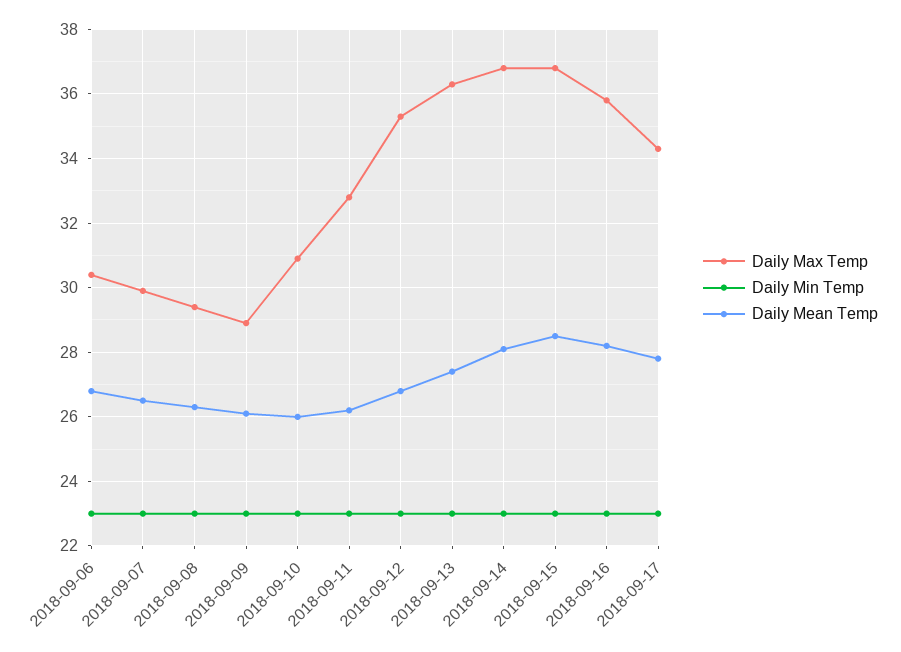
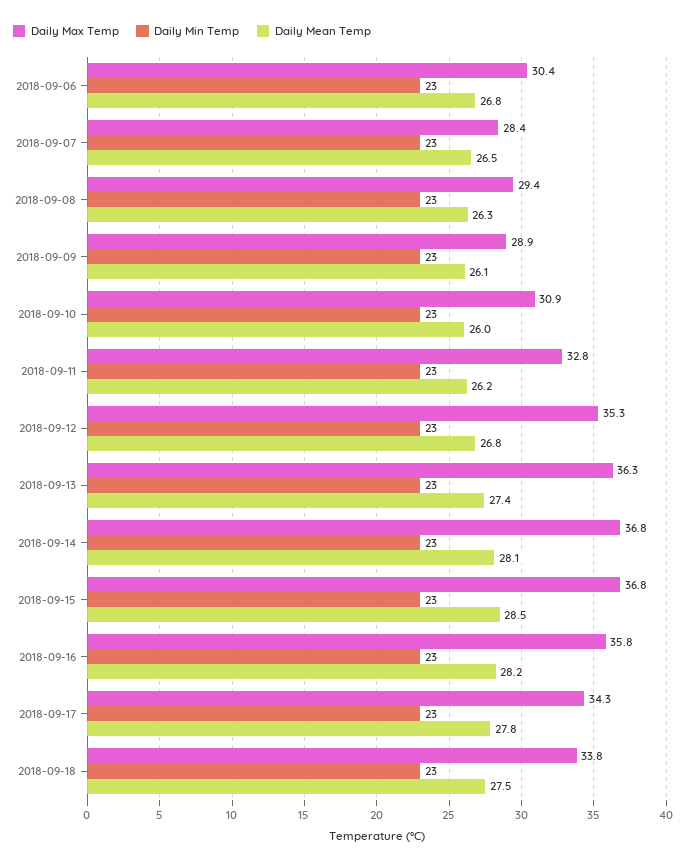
Daily Max Temp, 2018-09-07: 30 -> 28.4
Daily Max Temp, 2018-09-18: none -> 33.8
Daily Min Temp, 2018-09-18: none -> 23
Daily Mean Temp, 2018-09-18: none -> 27.5

